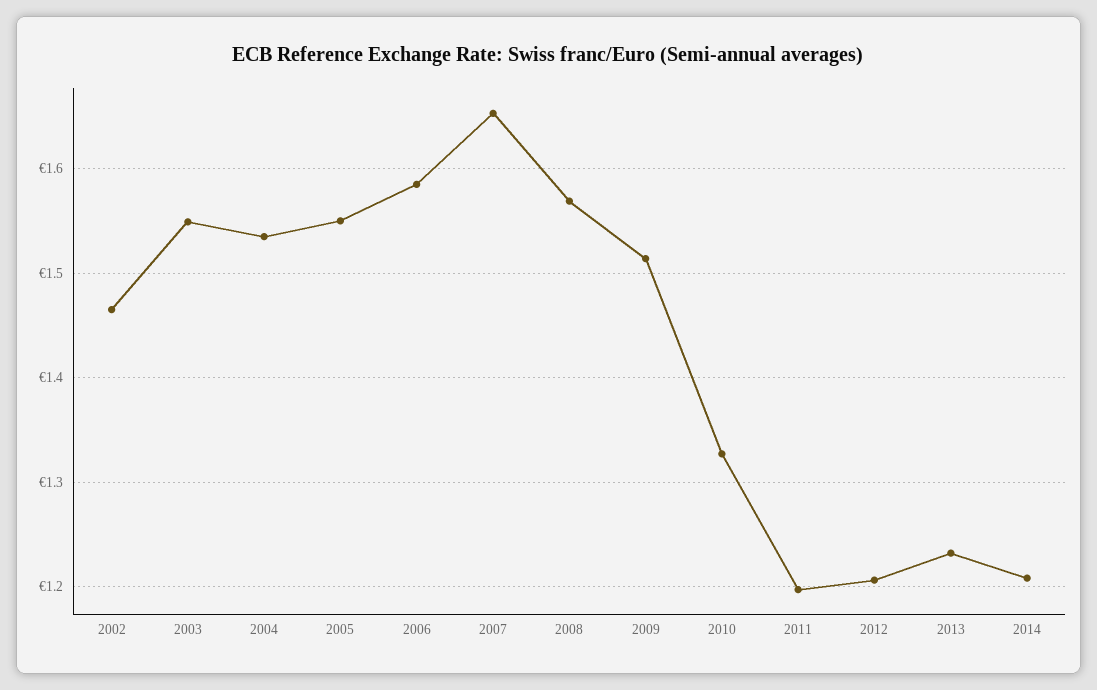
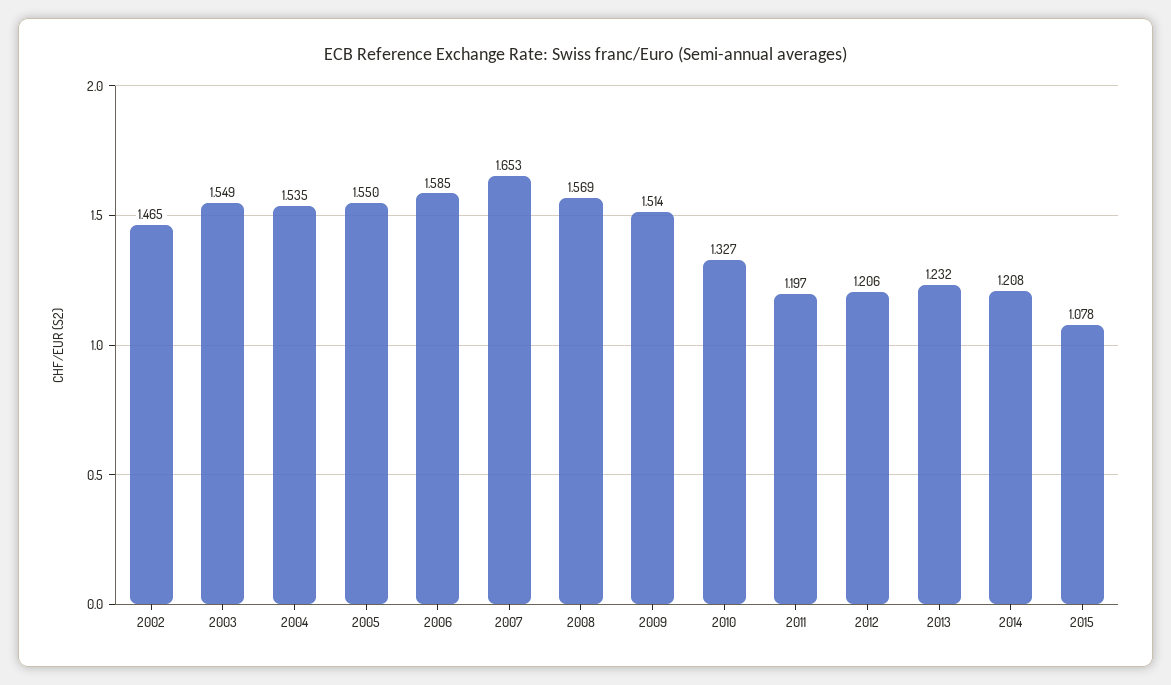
2015: none -> 1.078

